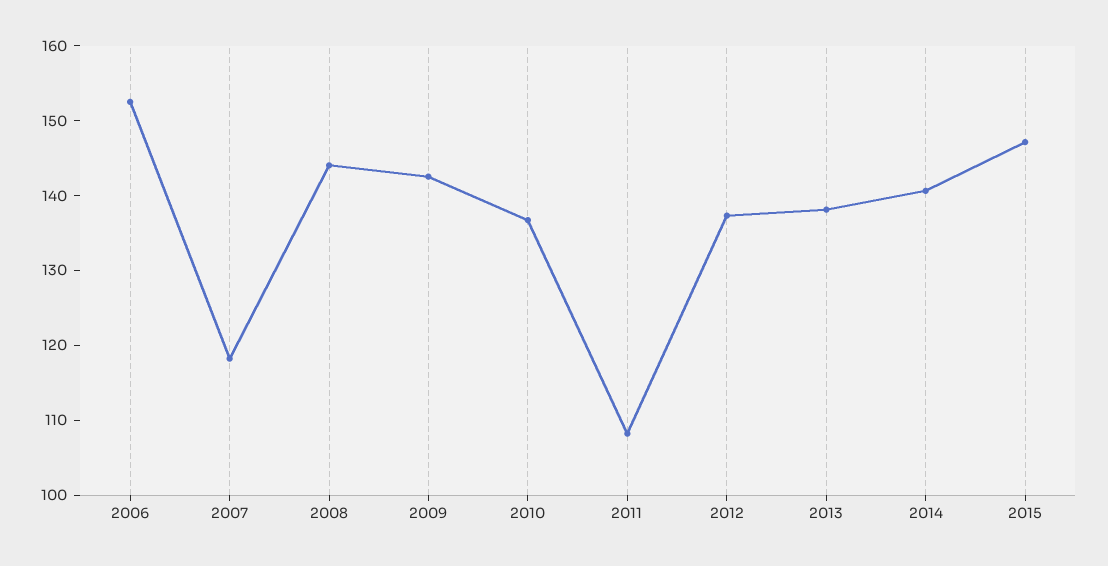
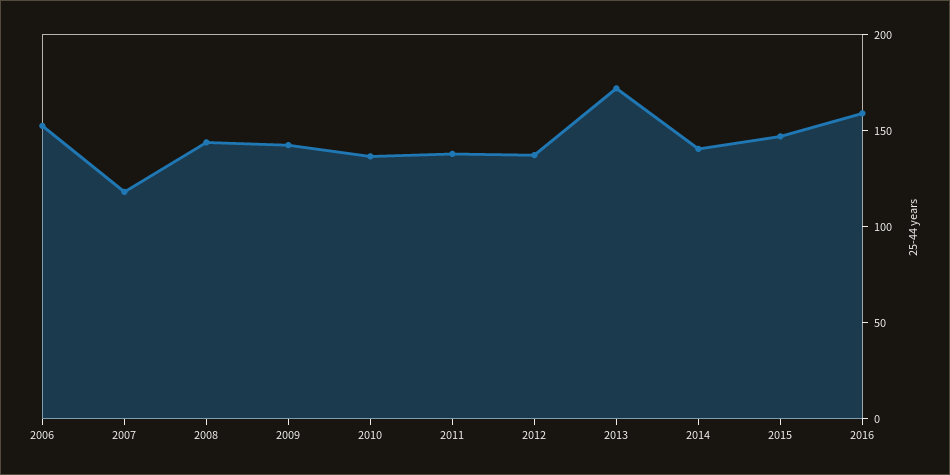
2011: 108 -> 140
2013: 138 -> 170
2016: none -> 160

